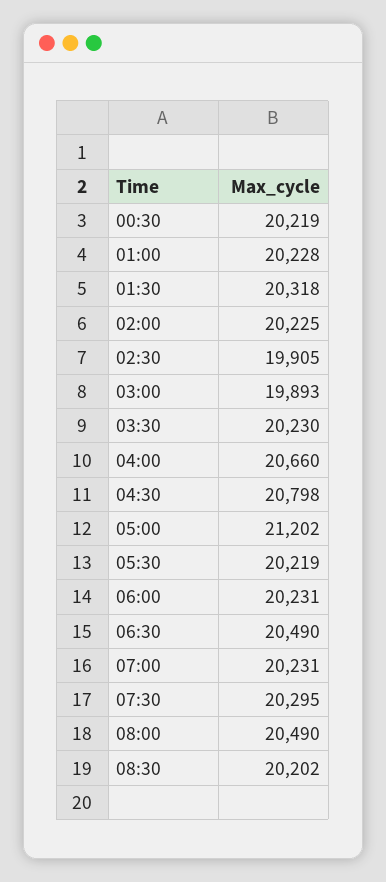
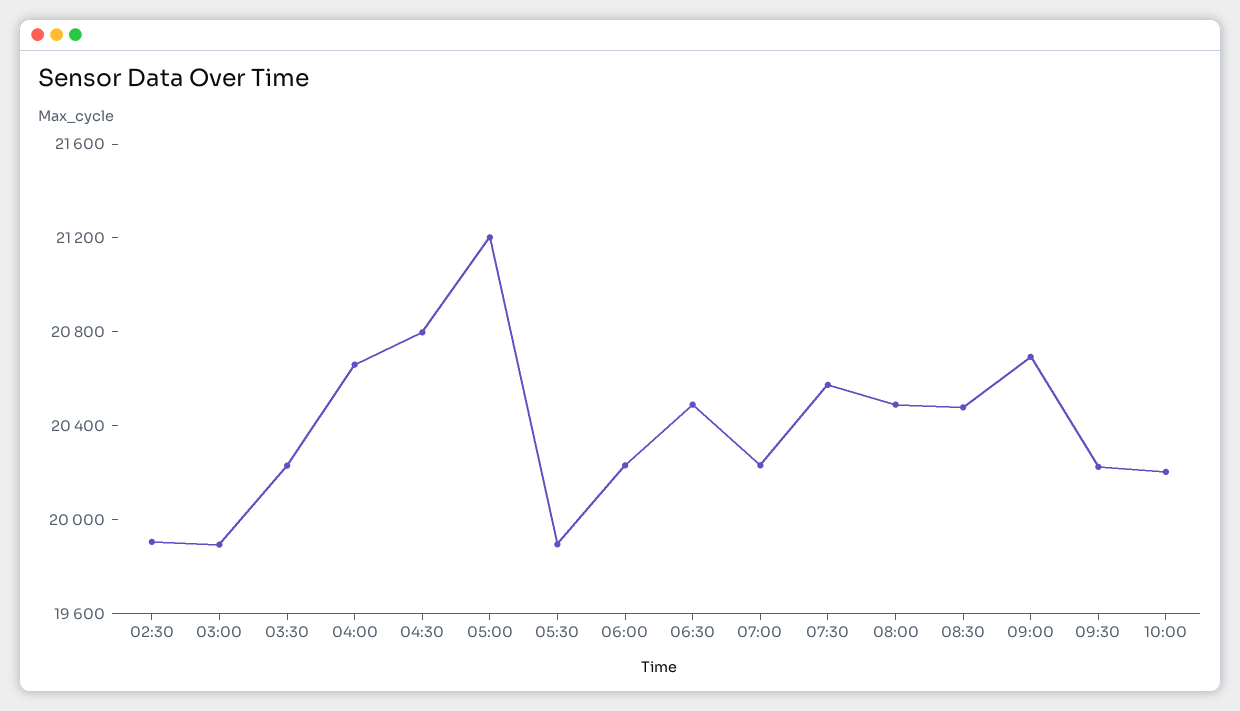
00:30: 20219 -> none
01:00: 20228 -> none
01:30: 20318 -> none
02:00: 20225 -> none
05:30: 20219 -> 19900
07:30: 20295 -> 20600
08:30: 20202 -> 20500
09:00: none -> 20700
09:30: none -> 20200
10:00: none -> 20200

